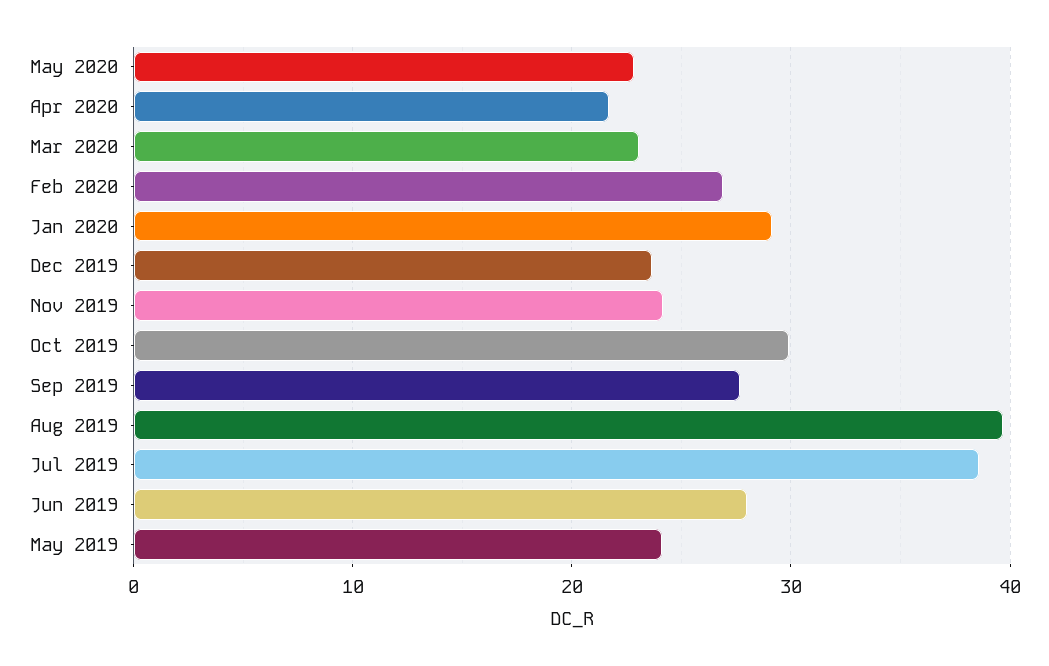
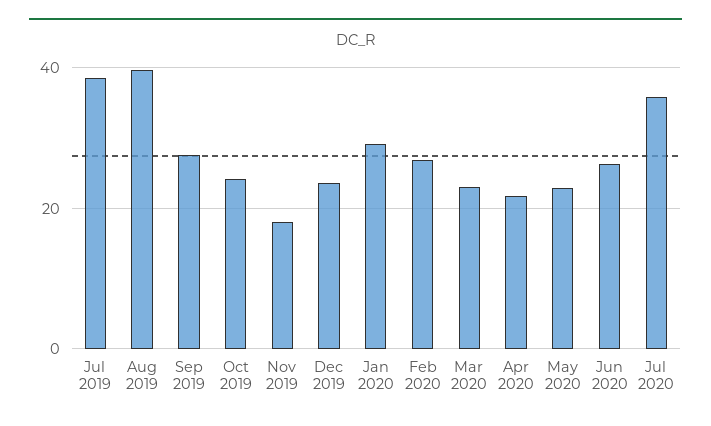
Nov 2019: 24 -> 18
Oct 2019: 30 -> 24
Jun 2019: 28 -> none
May 2019: 24 -> none
Jun 2020: none -> 26
Jul 2020: none -> 36

